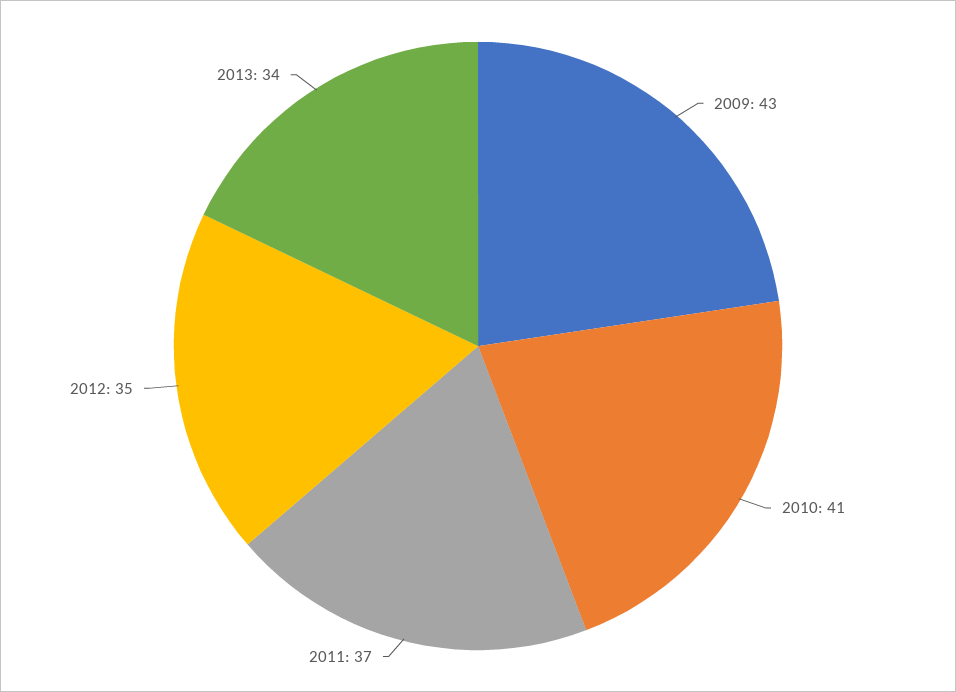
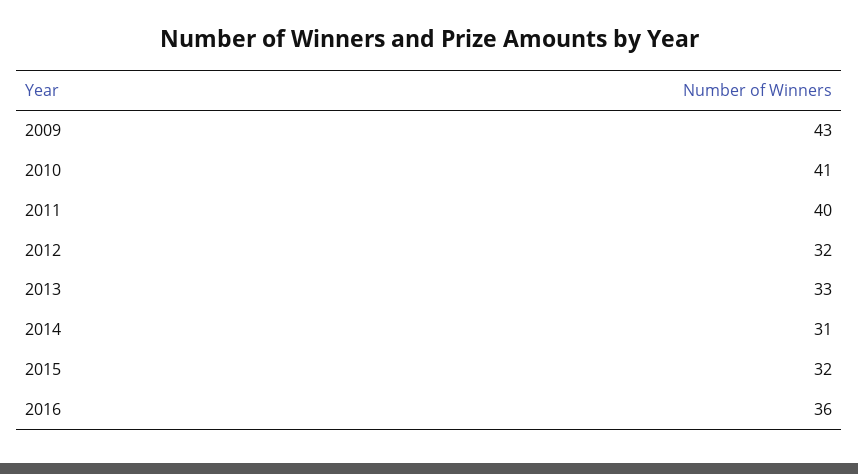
2011: 37 -> 40
2012: 35 -> 32
2013: 34 -> 33
2014: none -> 31
2015: none -> 32
2016: none -> 36

